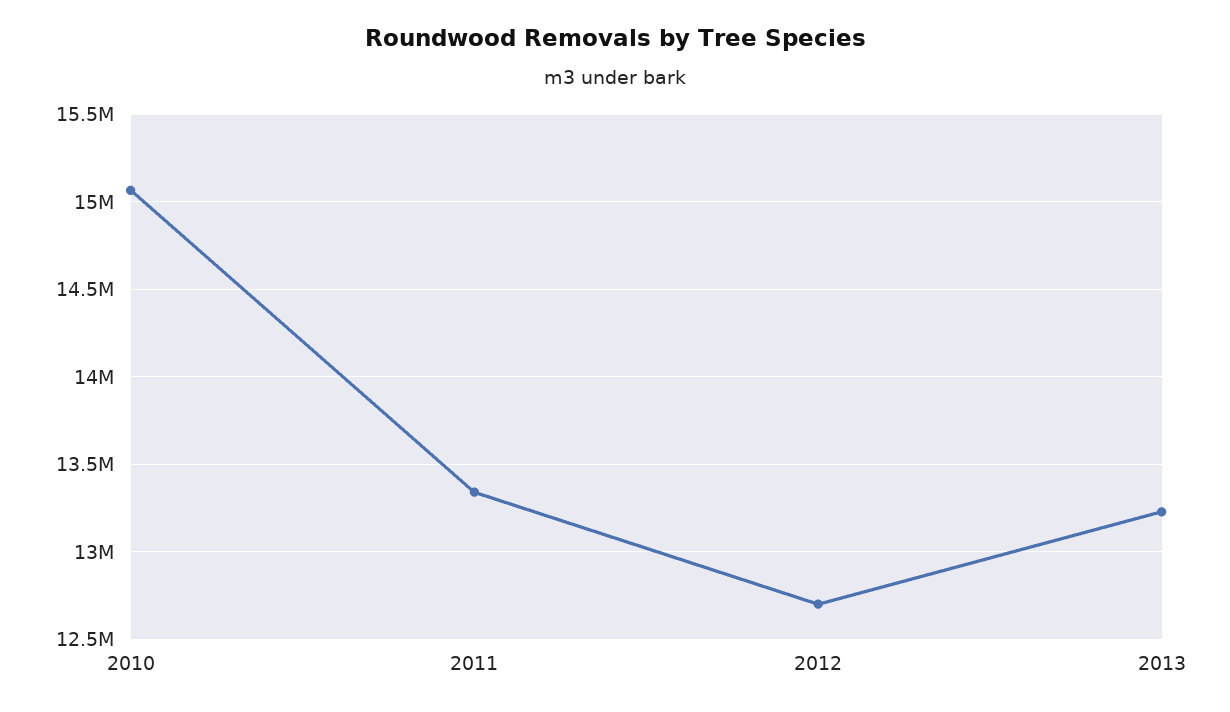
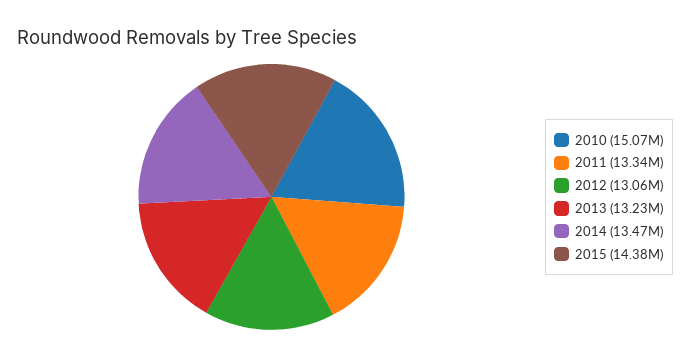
2012: 12700000 -> 13060000
2014: none -> 13470000
2015: none -> 14380000

